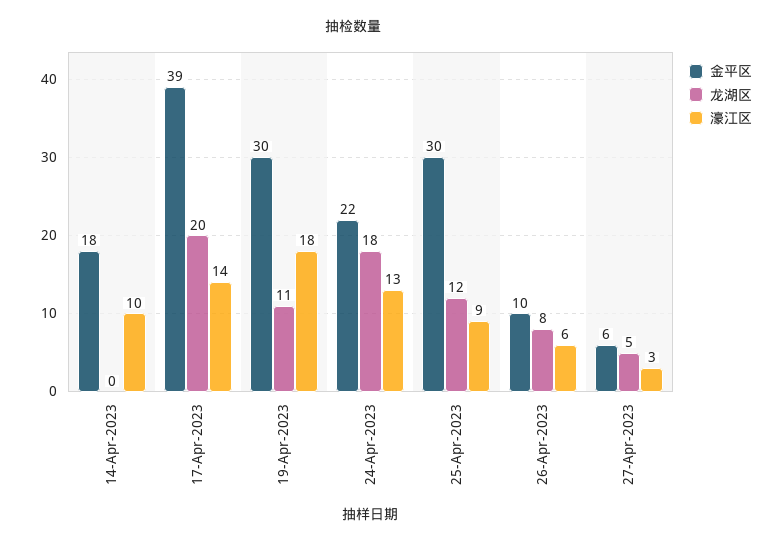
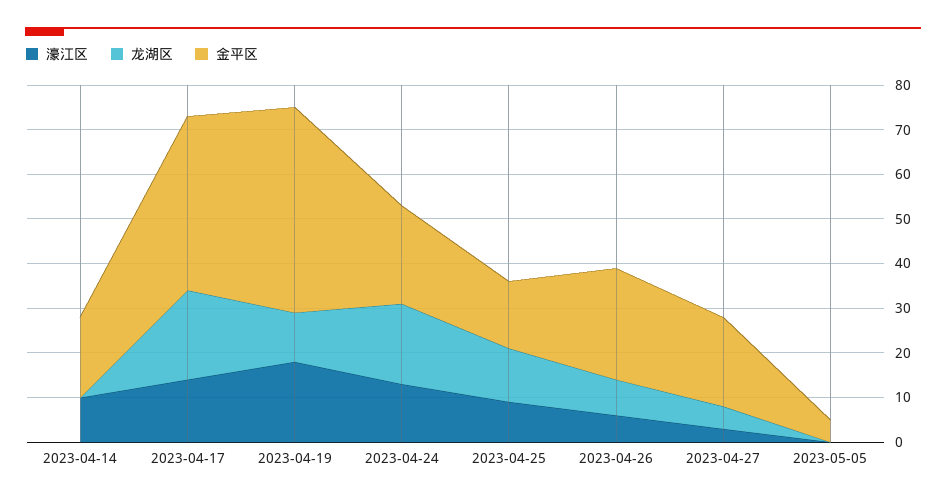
金平区, 19-Apr-2023: 30 -> 45
金平区, 25-Apr-2023: 30 -> 15
金平区, 26-Apr-2023: 10 -> 25
金平区, 27-Apr-2023: 6 -> 20
濠江区, 2023-05-05: none -> 0
龙湖区, 2023-05-05: none -> 0
金平区, 2023-05-05: none -> 5

